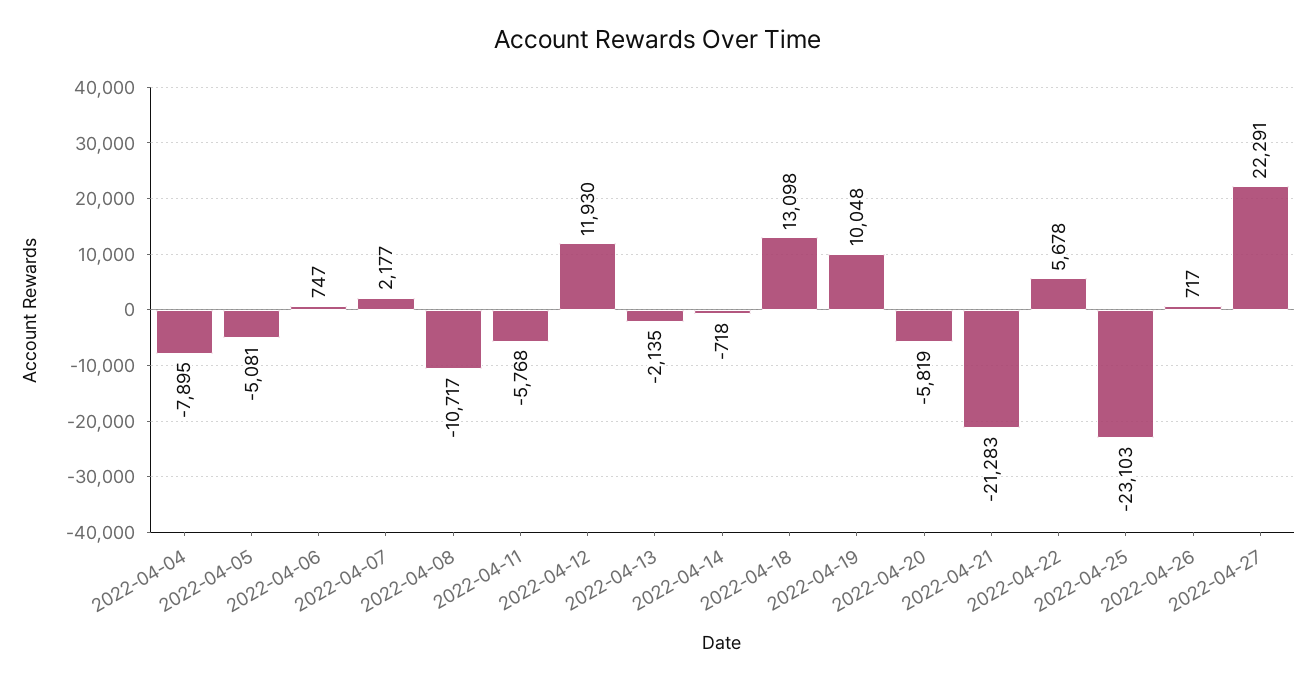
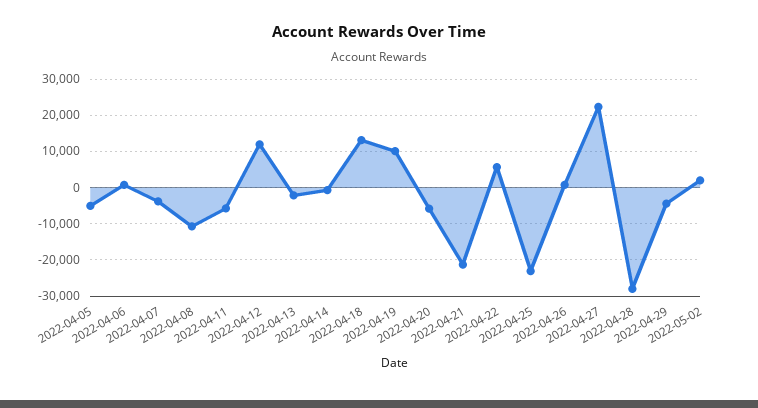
2022-04-04: -7895 -> none
2022-04-07: 2177 -> -4000
2022-04-28: none -> -28000
2022-04-29: none -> -4000
2022-05-02: none -> 2000

